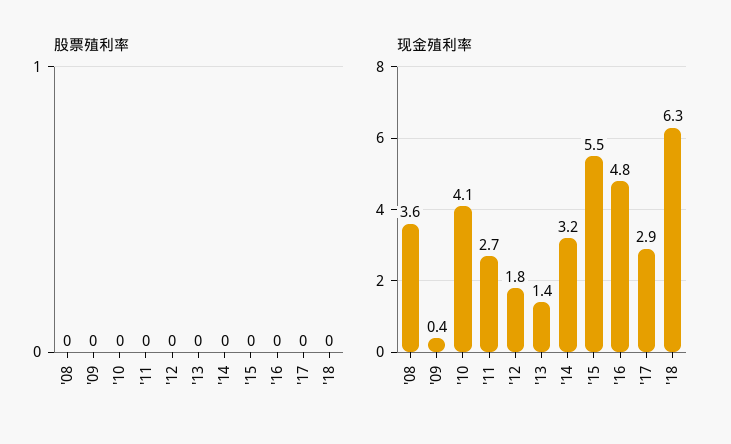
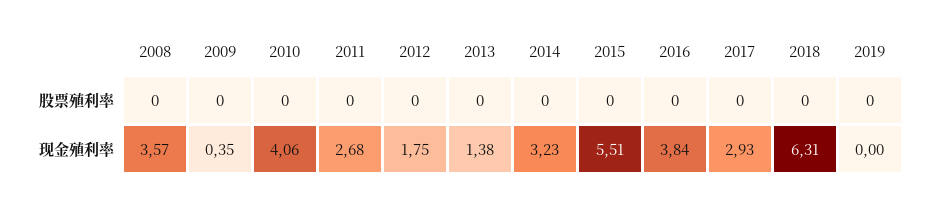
现金殖利率, '16: 4.8 -> 3.84
股票殖利率, 2019: none -> 0
现金殖利率, 2019: none -> 0

